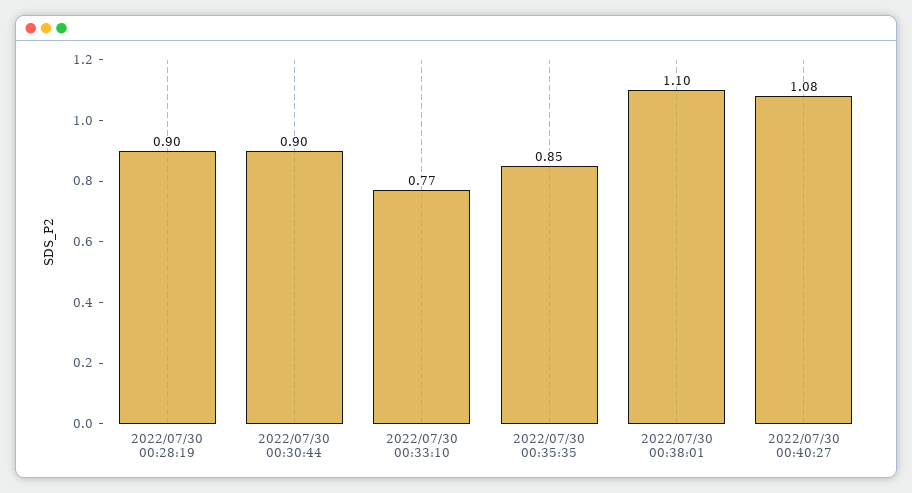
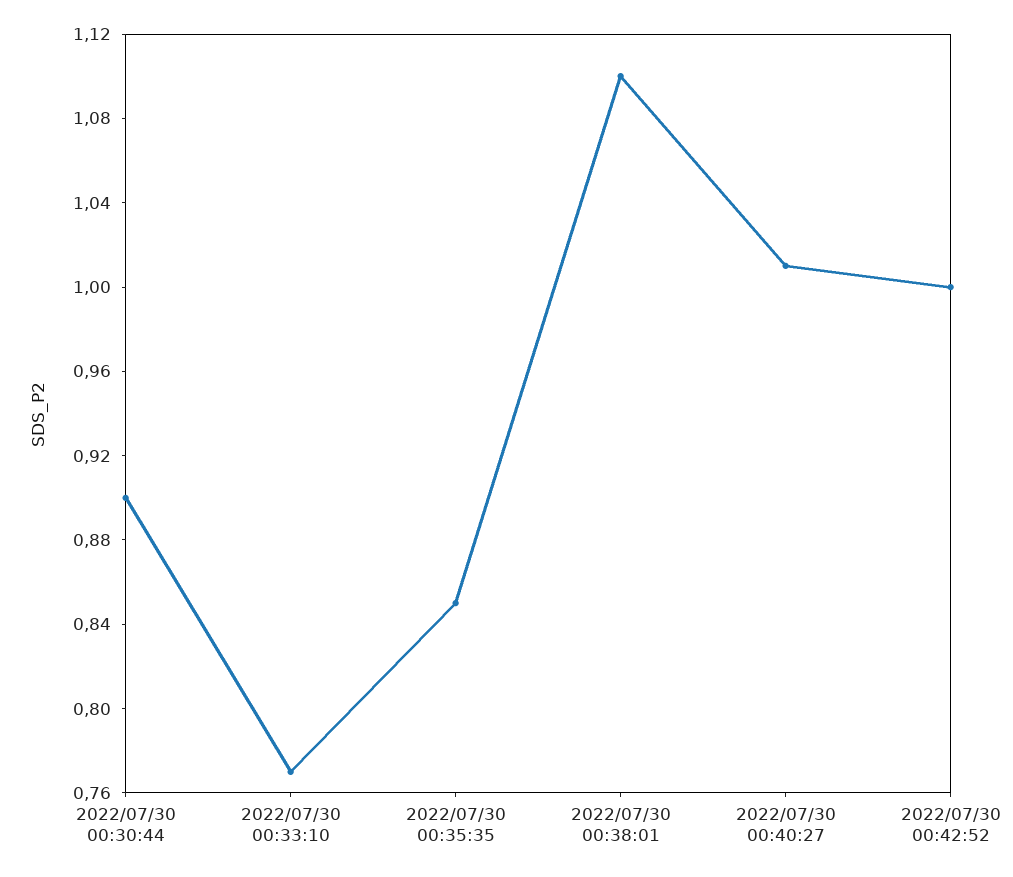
2022/07/30 00:28:19: 0.9 -> none
2022/07/30 00:40:27: 1.08 -> 1.01
2022/07/30 00:42:52: none -> 1

